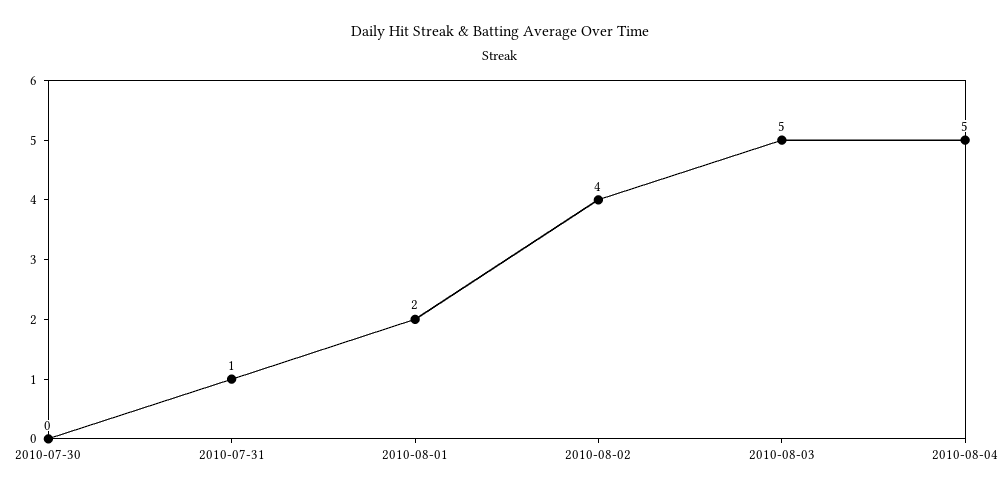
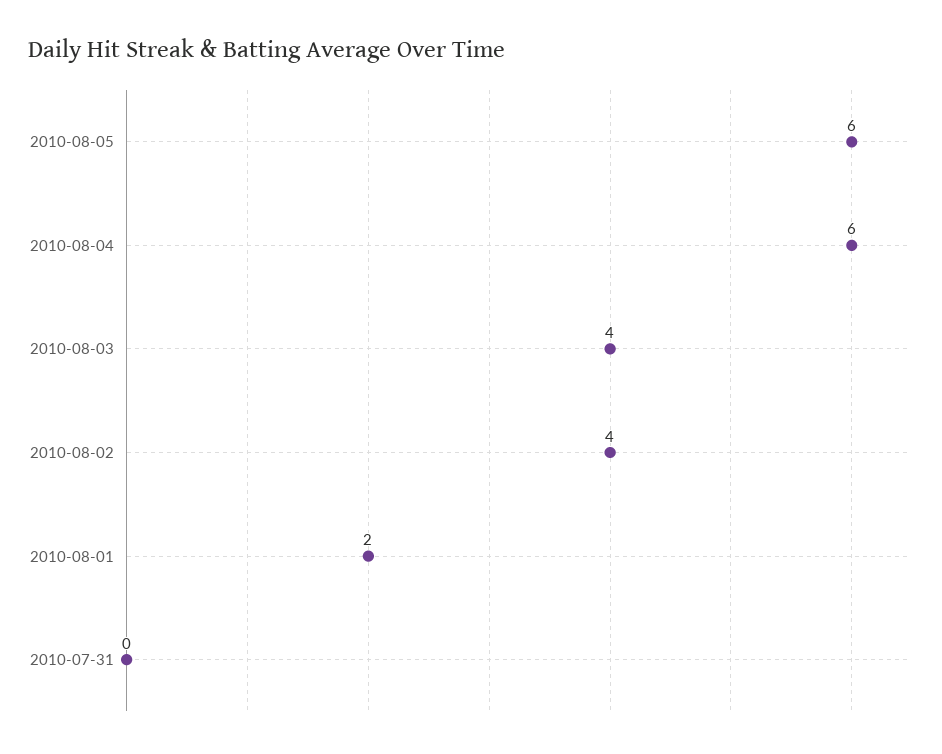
2010-07-30: 0 -> none
2010-07-31: 1 -> 0
2010-08-03: 5 -> 4
2010-08-04: 5 -> 6
2010-08-05: none -> 6

